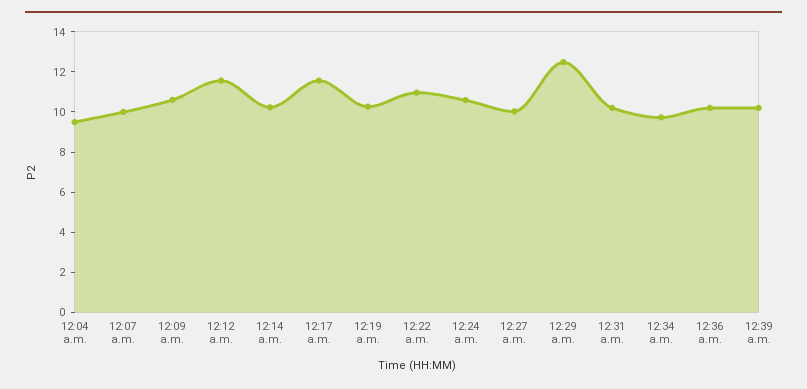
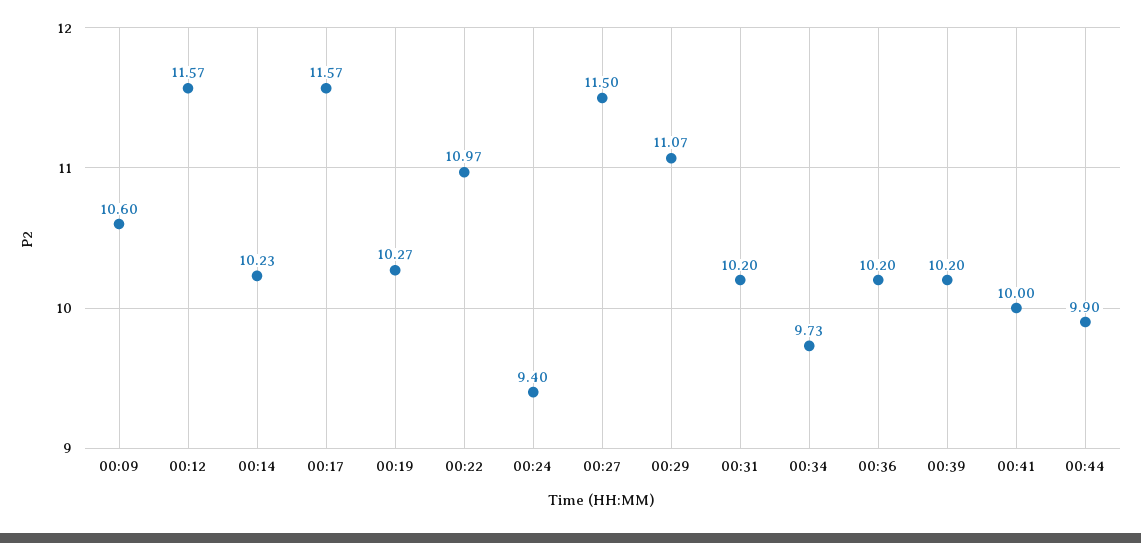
12:04 a.m.: 9.5 -> none
12:07 a.m.: 10 -> none
12:24 a.m.: 10.5 -> 9.4
12:27 a.m.: 10 -> 11.5
12:29 a.m.: 12.5 -> 11.07
00:41: none -> 10
00:44: none -> 9.9

